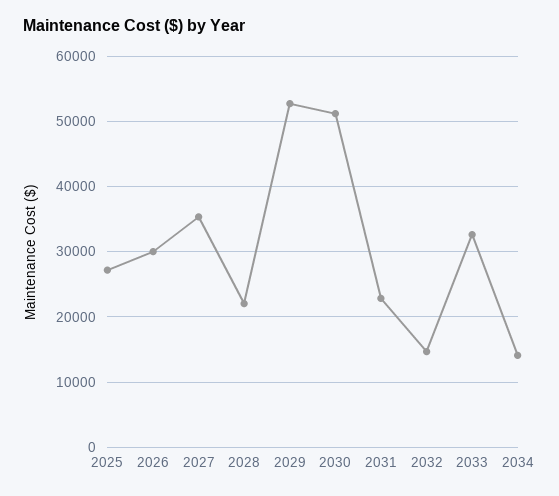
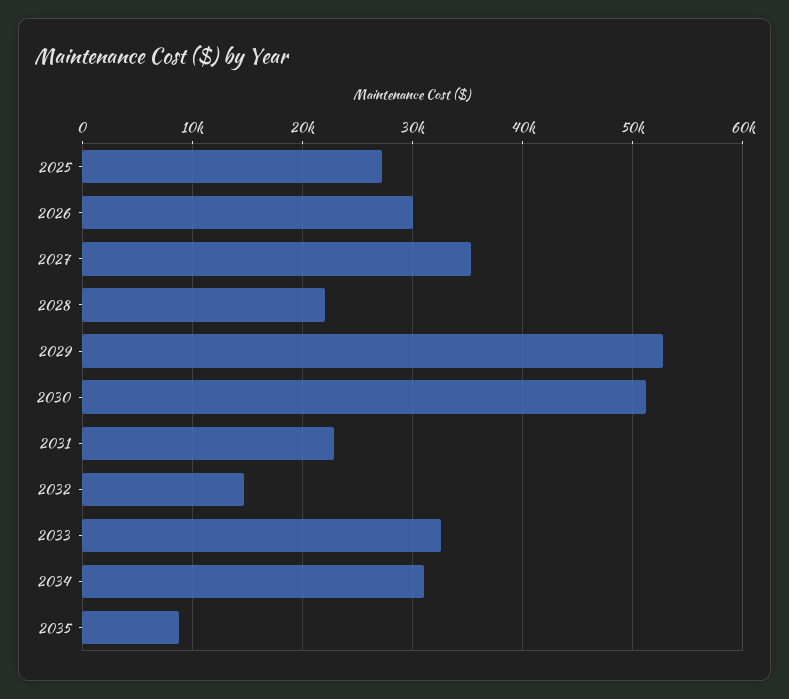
2034: 14000 -> 31000
2035: none -> 9000

